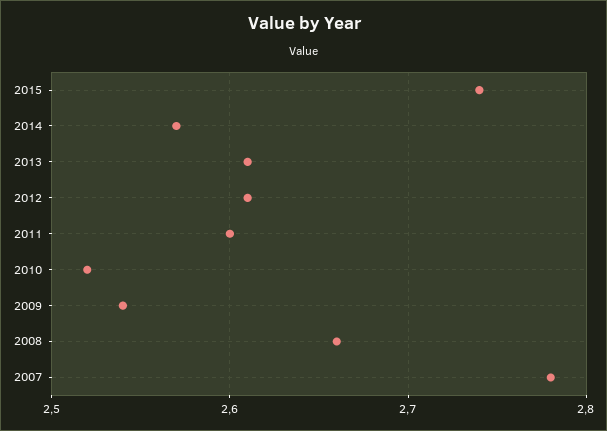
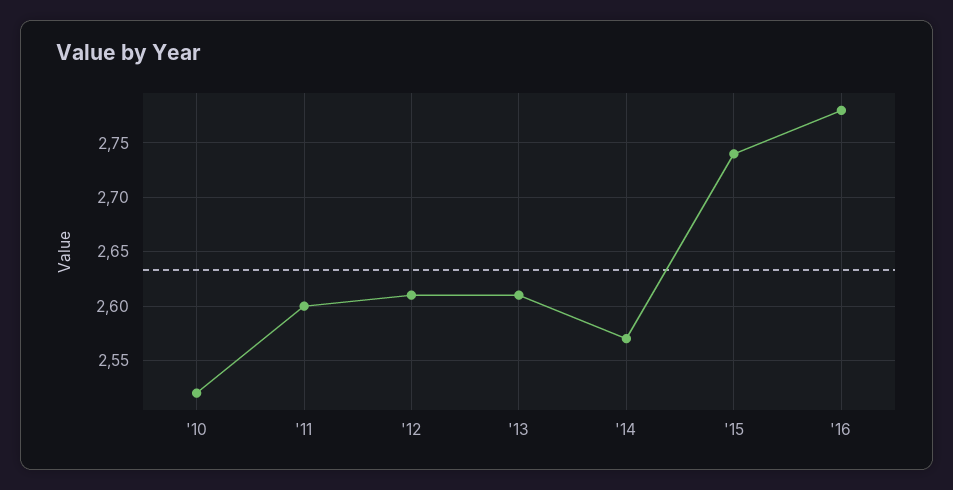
2009: 2.54 -> none
2008: 2.66 -> none
2007: 2.78 -> none
'16: none -> 2.78

